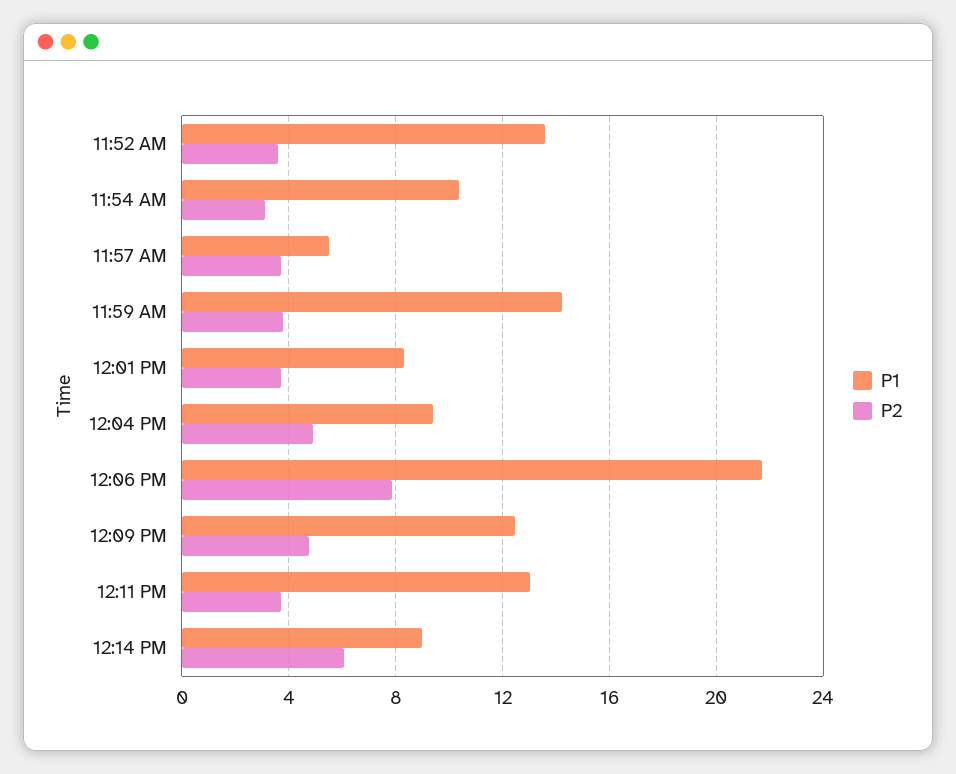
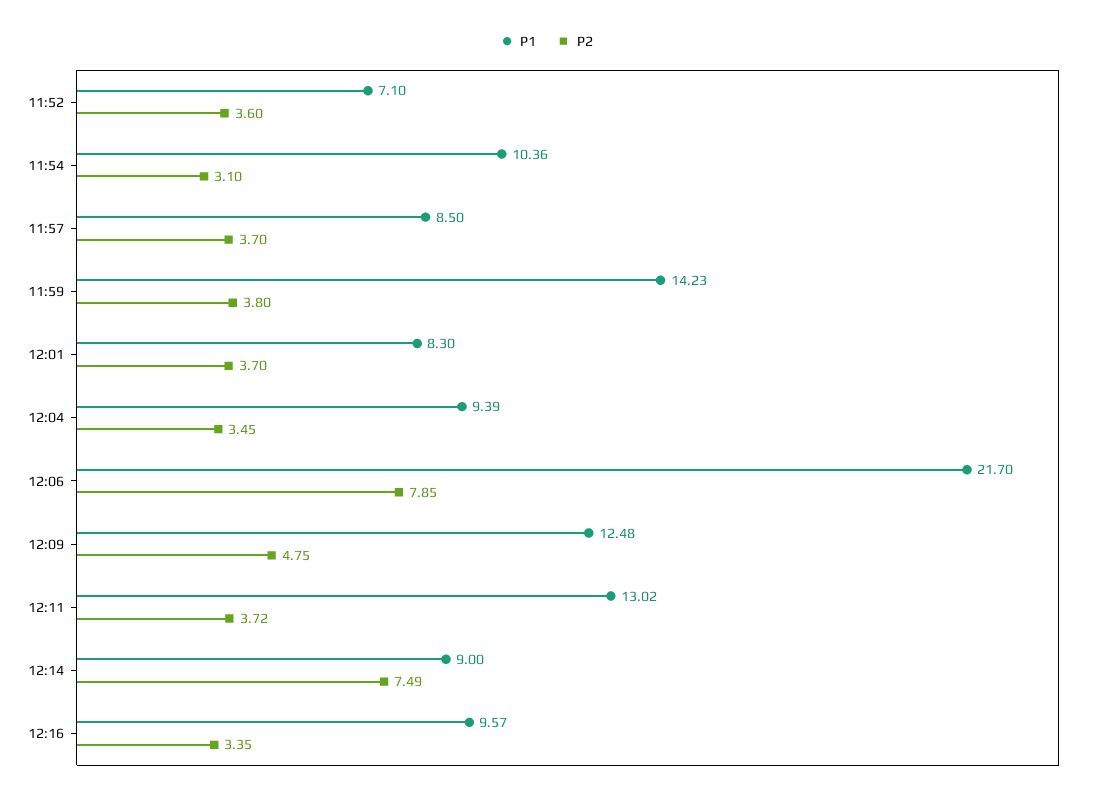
P1, 11:52 AM: 13.5 -> 7.1
P1, 11:57 AM: 5.5 -> 8.5
P2, 12:04 PM: 5 -> 3.45
P2, 12:14 PM: 6 -> 7.49
P1, 12:16: none -> 9.57
P2, 12:16: none -> 3.35

